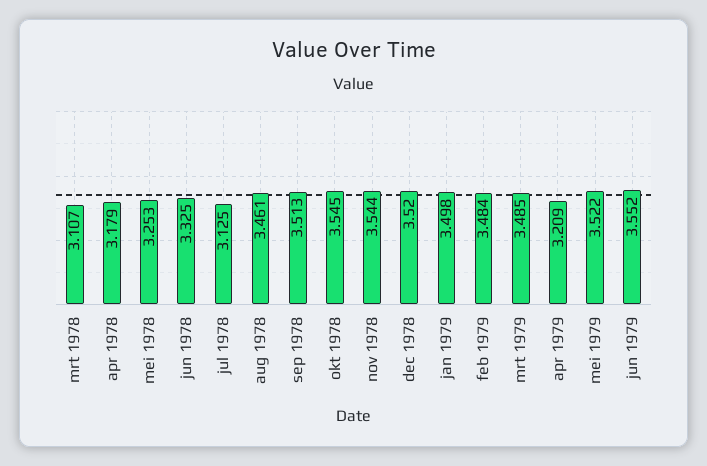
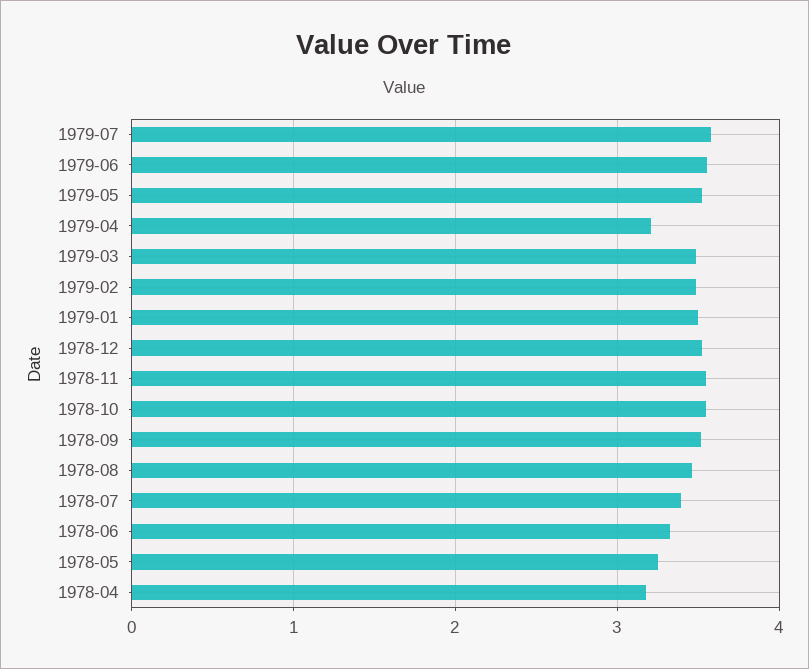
mrt 1978: 3.107 -> none
jul 1978: 3.125 -> 3.4
1979-07: none -> 3.6

